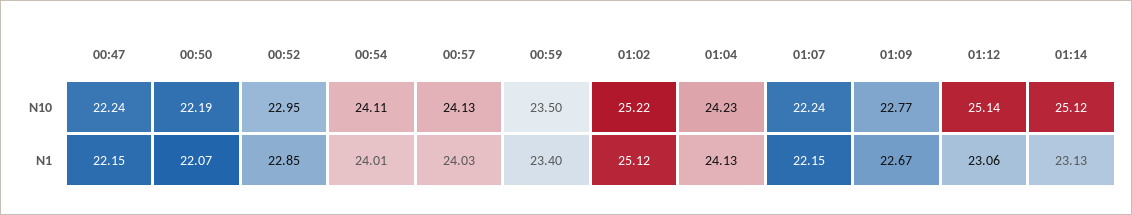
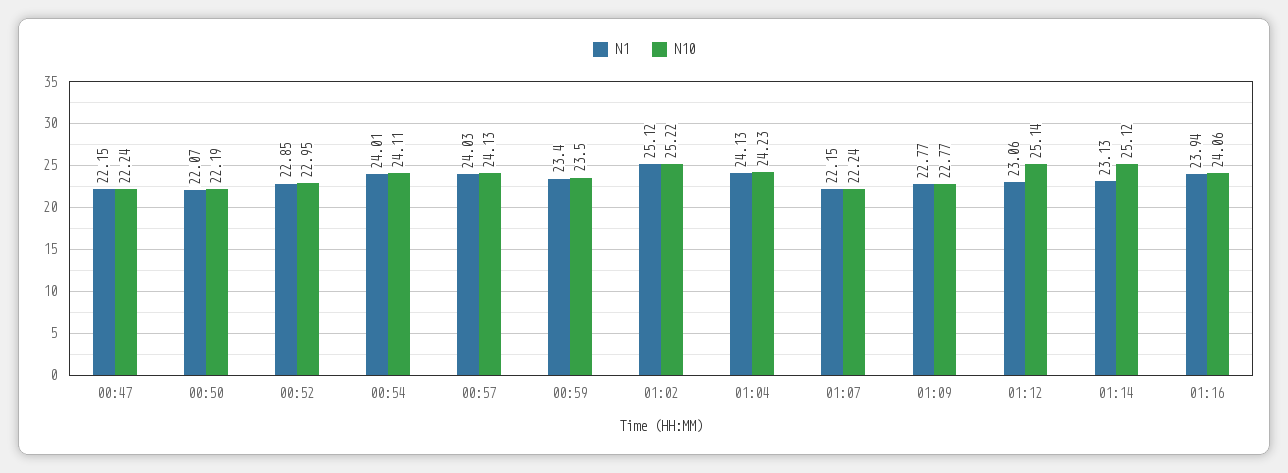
N1, 01:09: 22.67 -> 22.77
N1, 01:16: none -> 23.94
N10, 01:16: none -> 24.06

